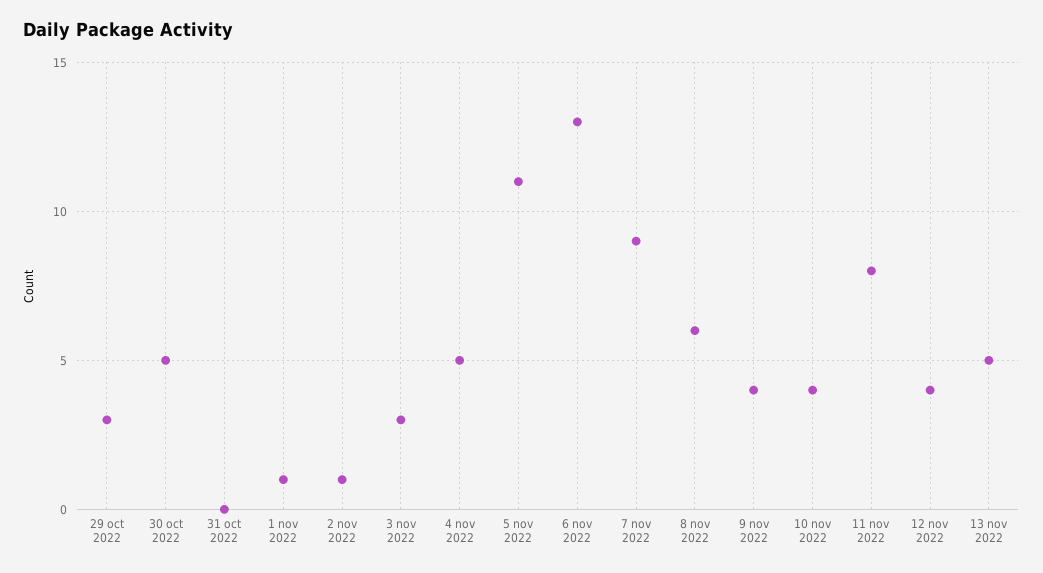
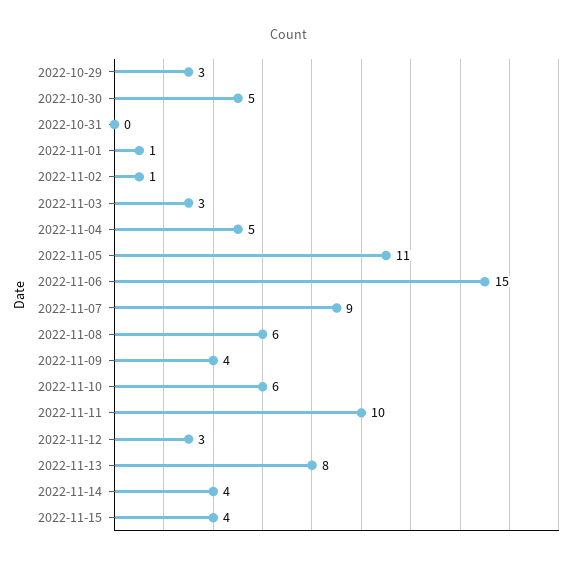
6 nov 2022: 13 -> 15
10 nov 2022: 4 -> 6
11 nov 2022: 8 -> 10
12 nov 2022: 4 -> 3
13 nov 2022: 5 -> 8
2022-11-14: none -> 4
2022-11-15: none -> 4

